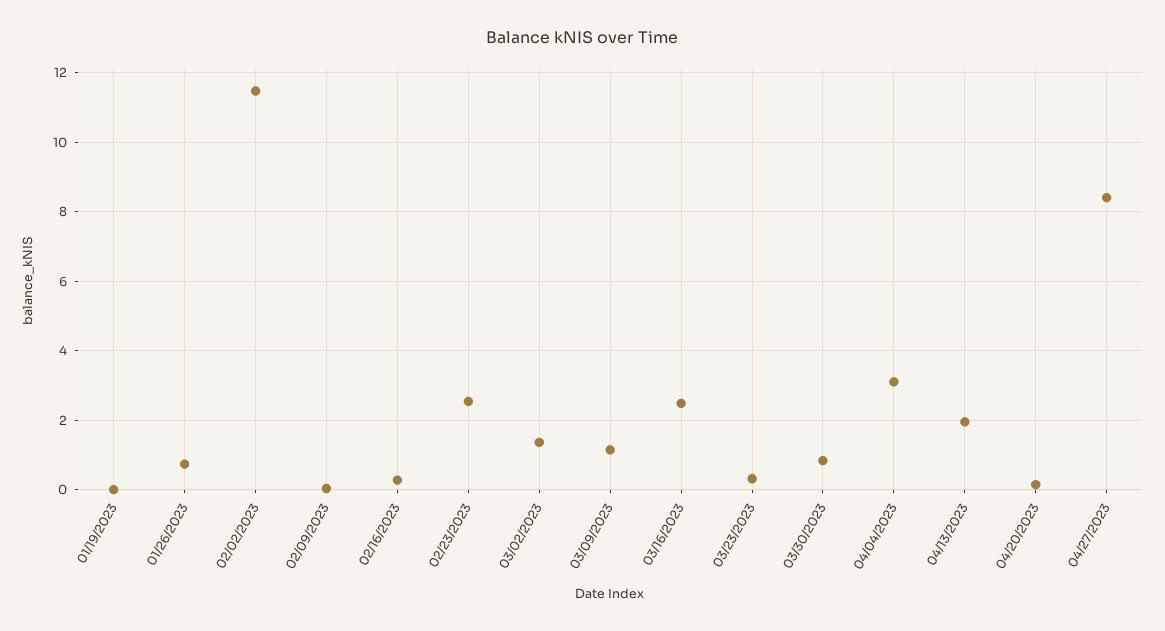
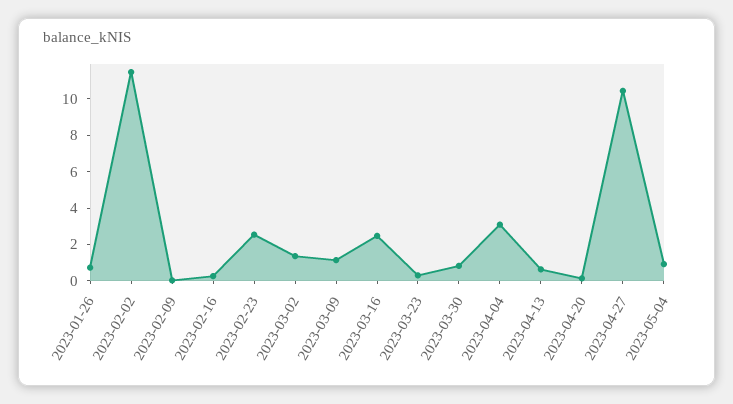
01/19/2023: 0 -> none
04/13/2023: 2 -> 0.5
04/27/2023: 8.4 -> 10.5
2023-05-04: none -> 1

